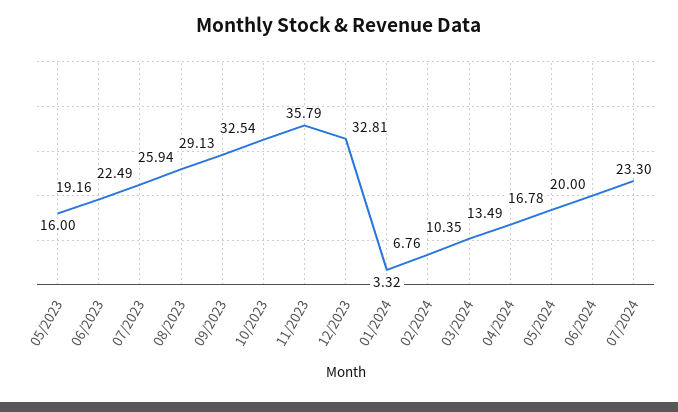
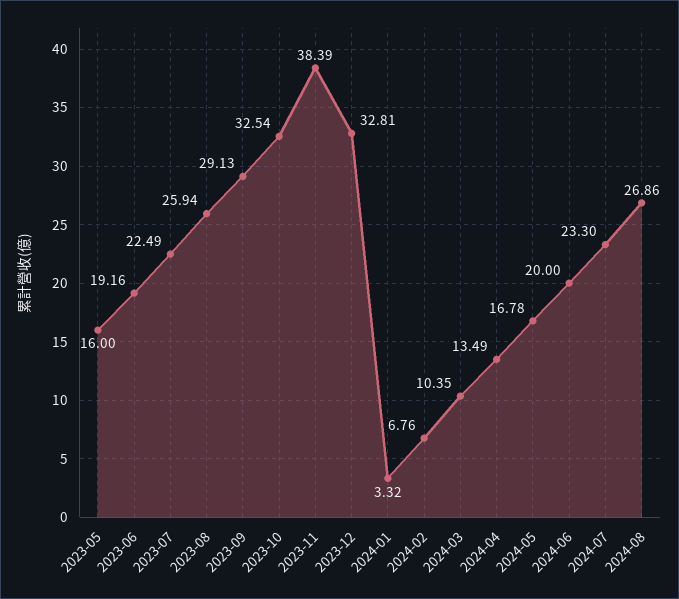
11/2023: 35.79 -> 38.39
2024-08: none -> 26.86

